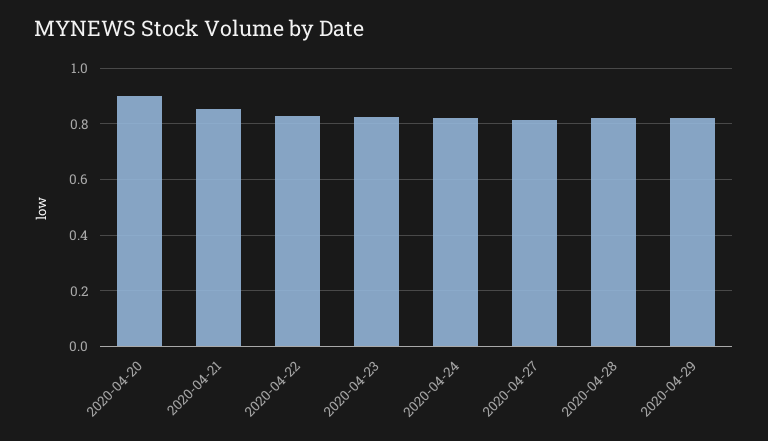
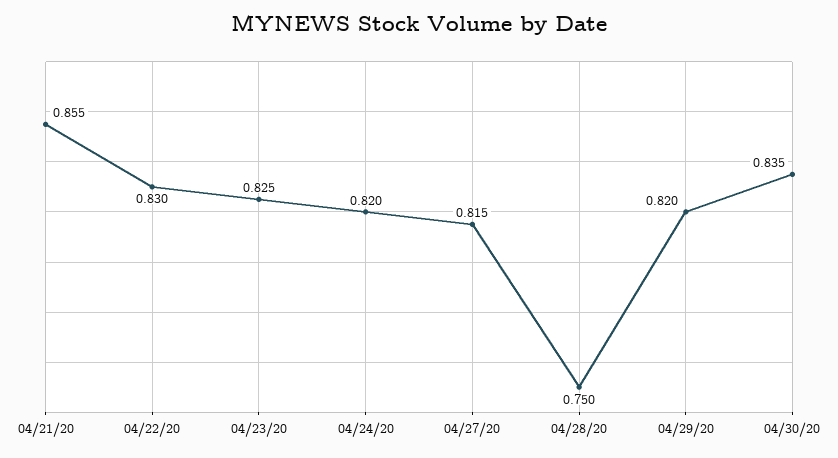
2020-04-20: 0.9 -> none
2020-04-28: 0.825 -> 0.75
04/30/20: none -> 0.835

